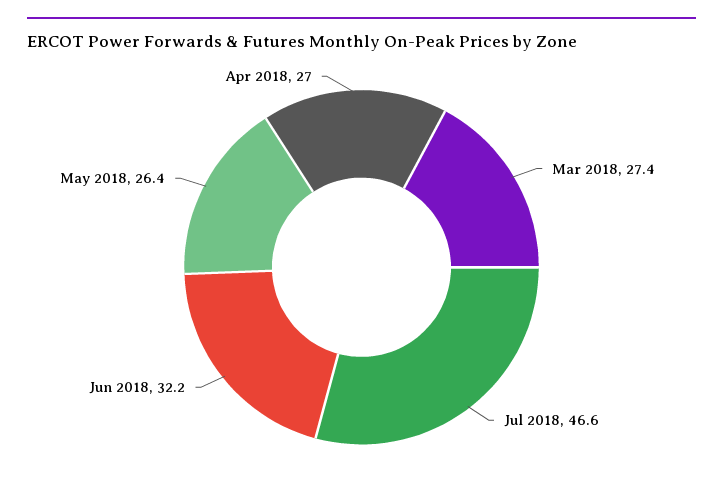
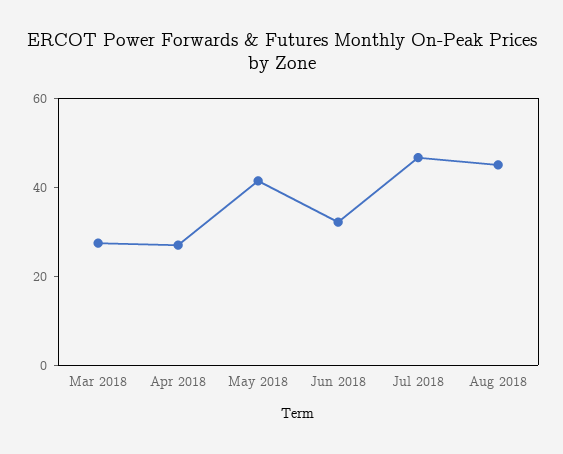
May 2018: 26.4 -> 40
Aug 2018: none -> 45

